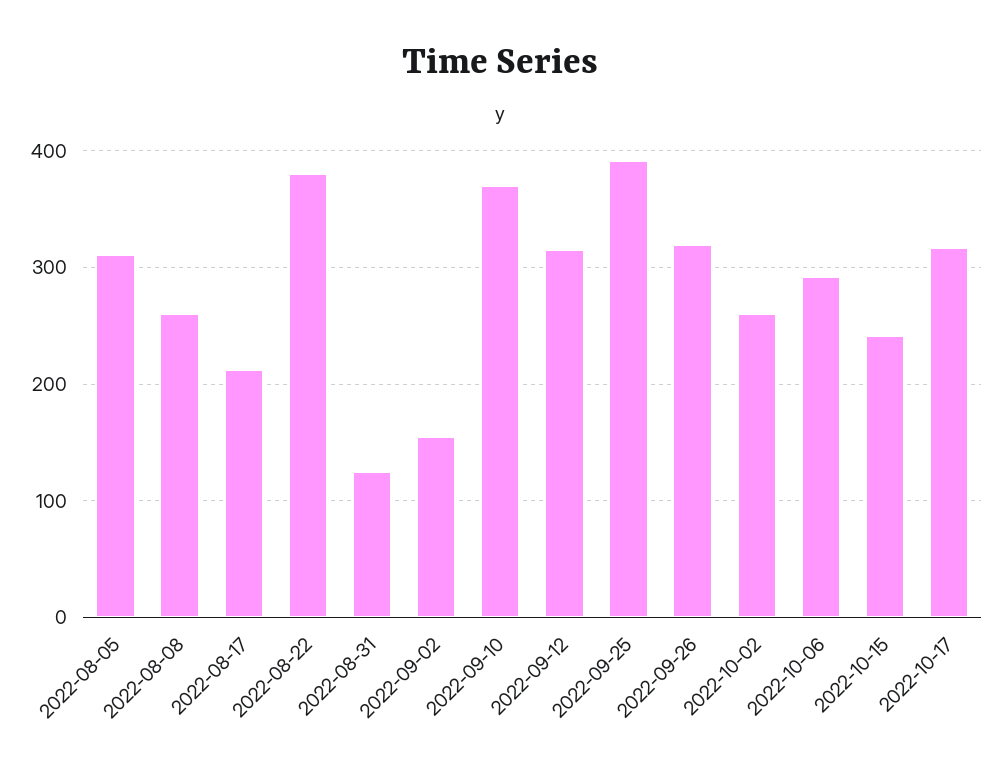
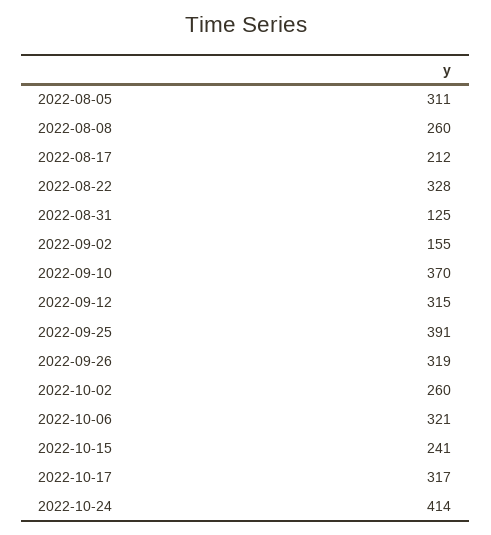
2022-08-22: 380 -> 328
2022-10-06: 290 -> 321
2022-10-24: none -> 414

